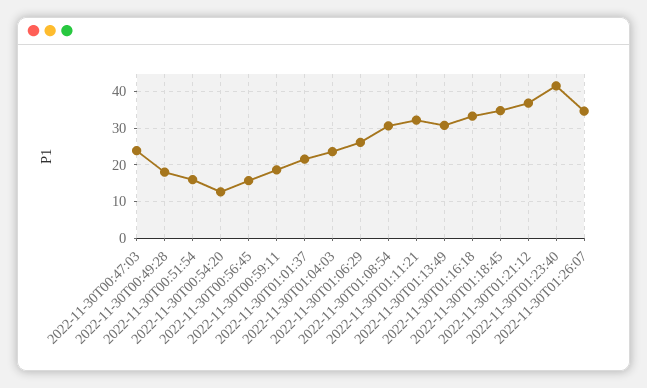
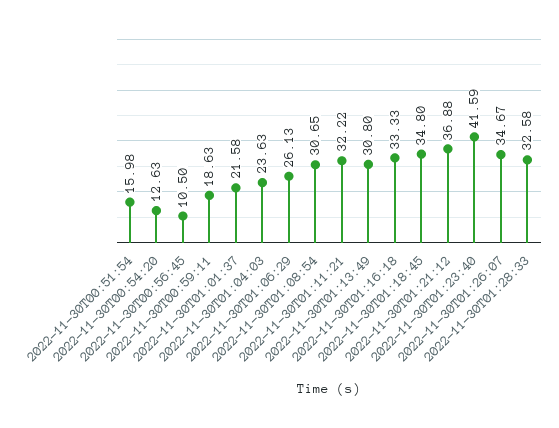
2022-11-30T00:47:03: 24 -> none
2022-11-30T00:49:28: 18 -> none
2022-11-30T00:56:45: 16 -> 10.5
2022-11-30T01:28:33: none -> 32.58

